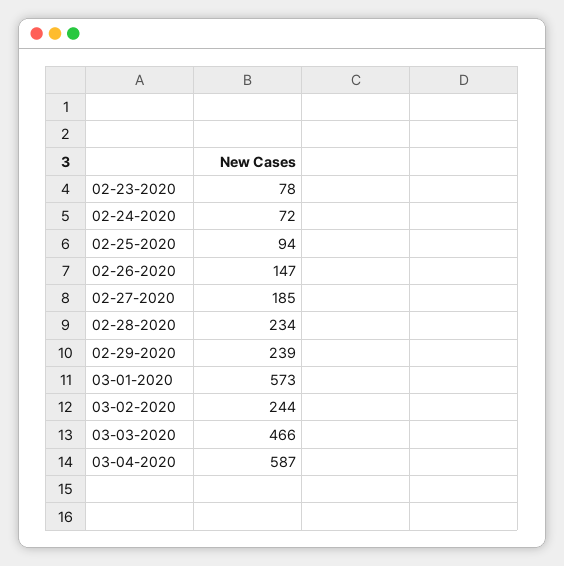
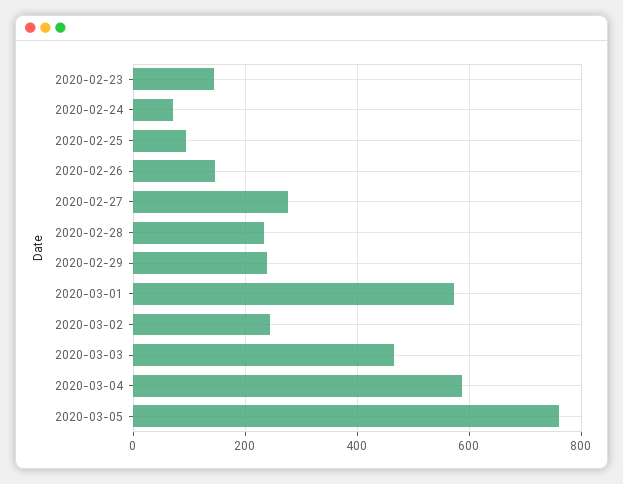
02-23-2020: 78 -> 140
02-27-2020: 185 -> 280
2020-03-05: none -> 760

